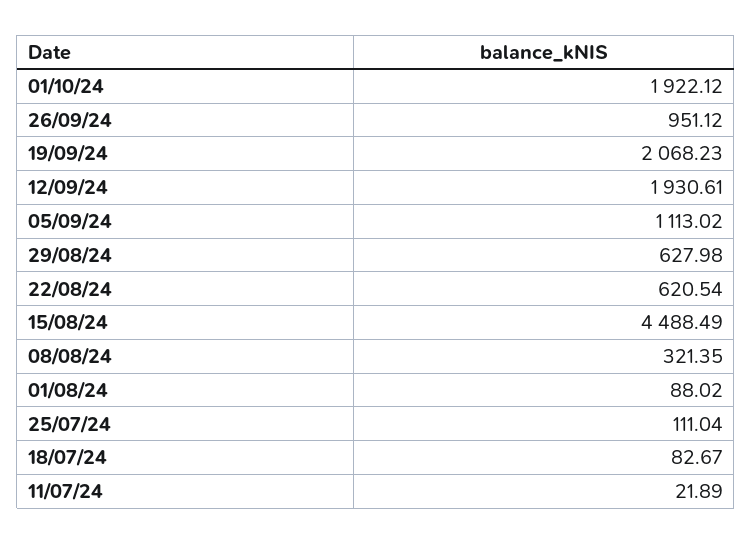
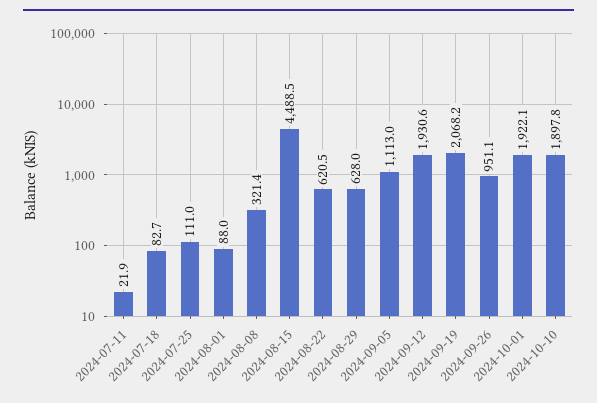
2024-10-10: none -> 1897.8

